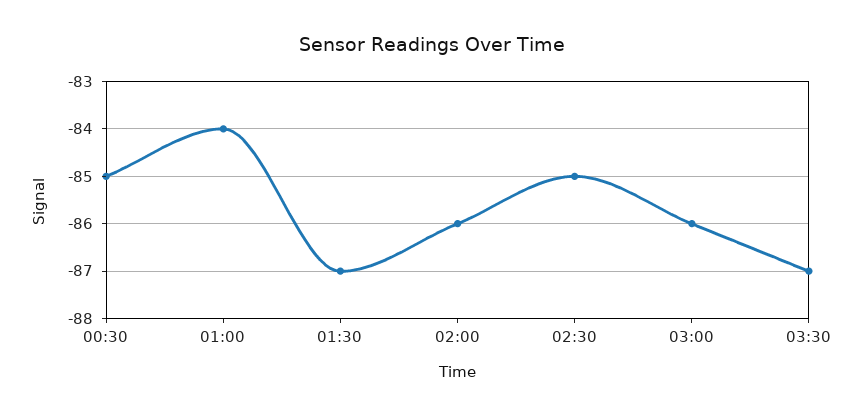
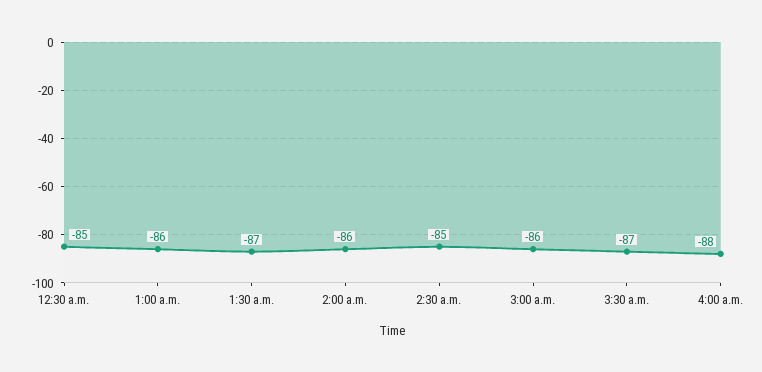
01:00: -84 -> -86
4:00 a.m.: none -> -88

